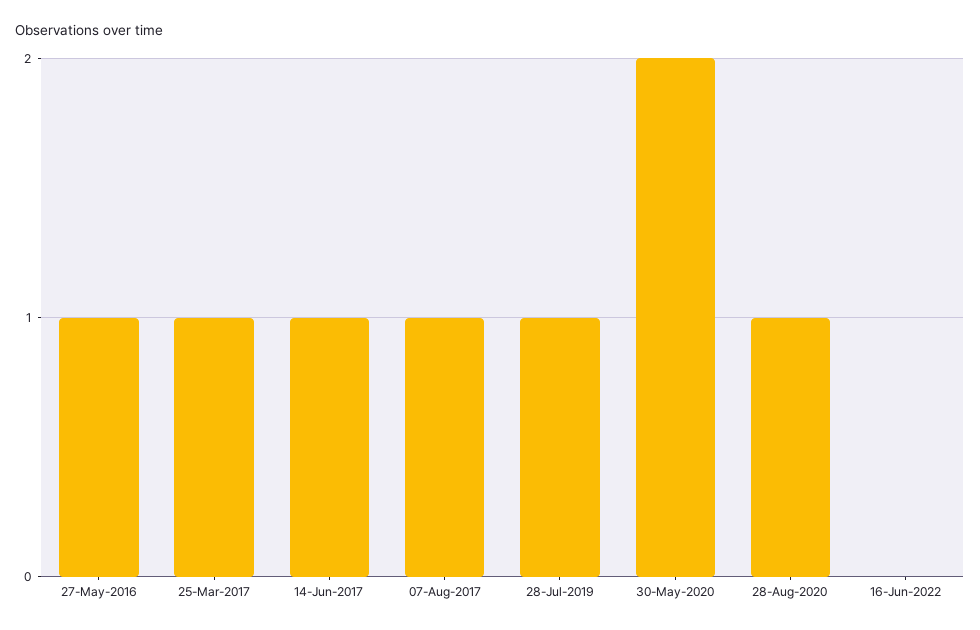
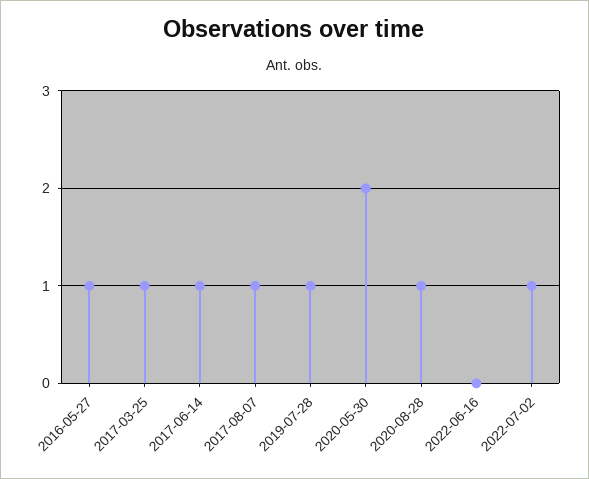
2022-07-02: none -> 1

